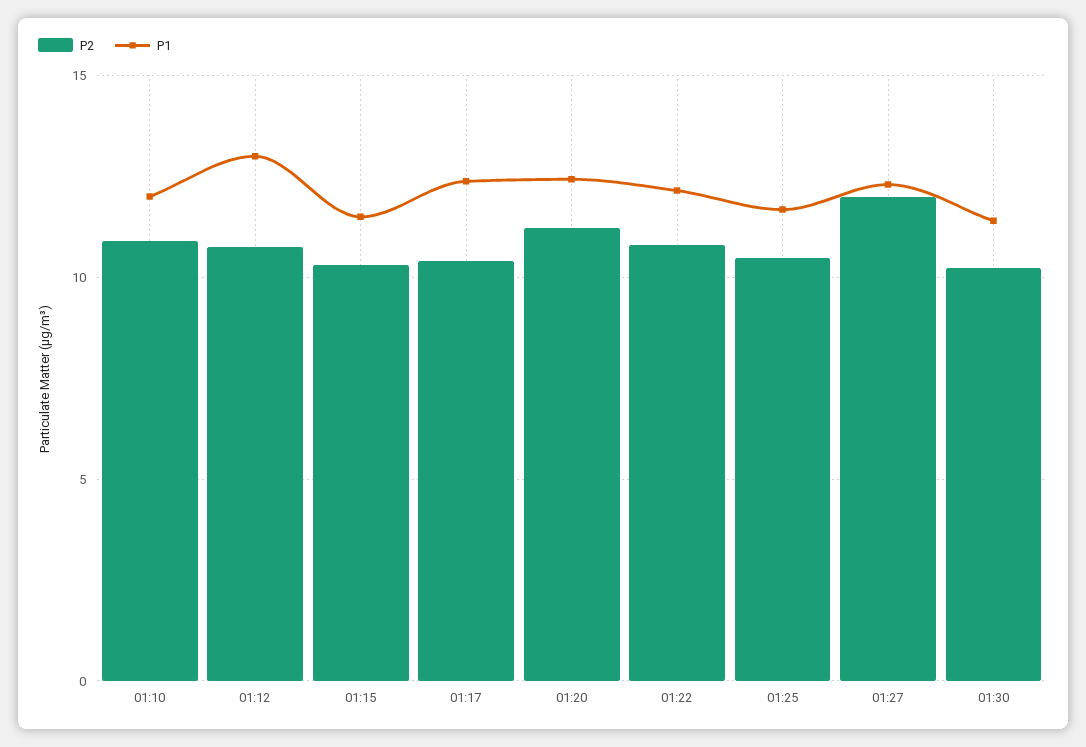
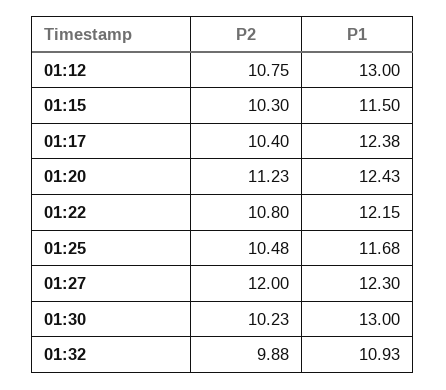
P2, 01:10: 11 -> none
P1, 01:10: 12 -> none
P1, 01:30: 11.5 -> 13
P2, 01:32: none -> 9.88
P1, 01:32: none -> 10.93

